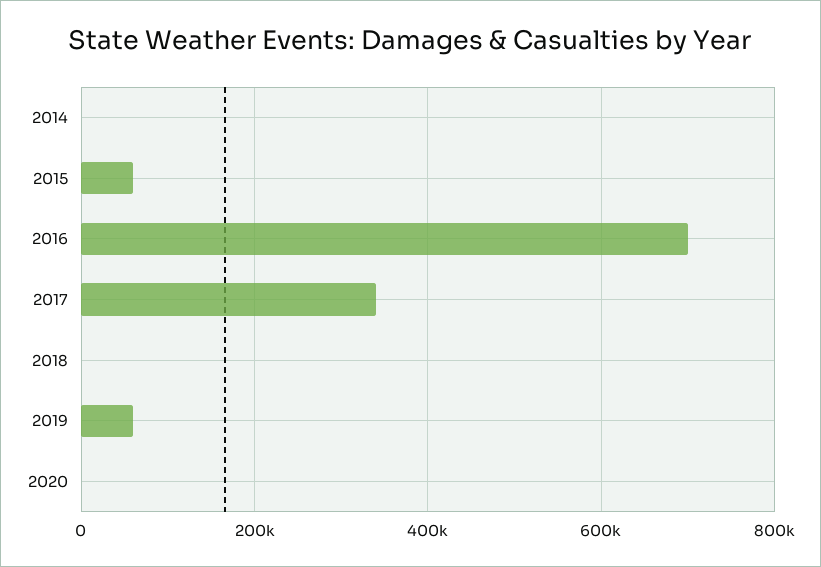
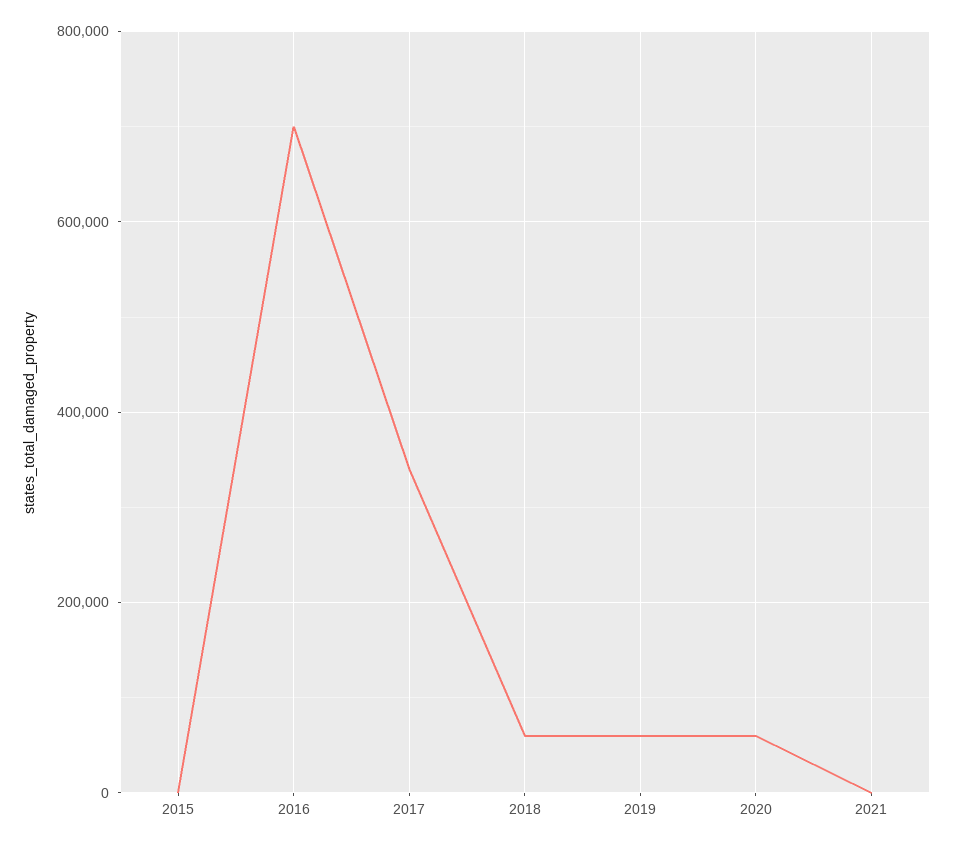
2014: 0 -> none
2015: 60000 -> 0
2018: 0 -> 60000
2020: 0 -> 60000
2021: none -> 0

